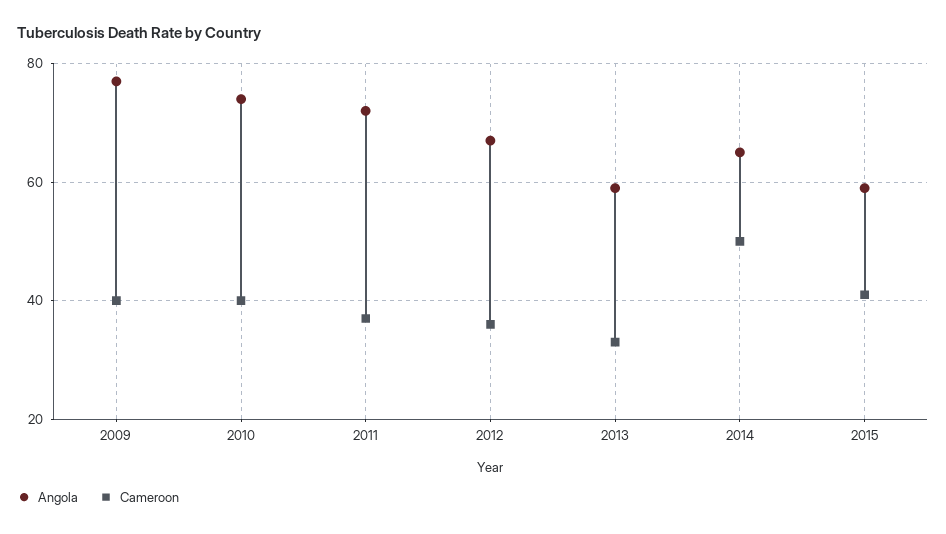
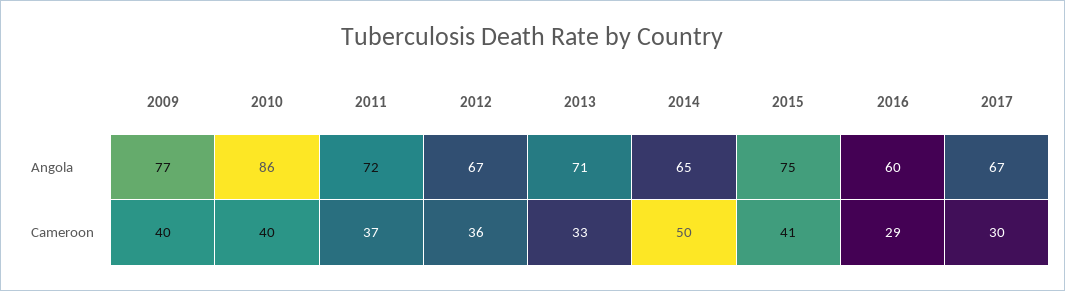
Angola, 2010: 75 -> 86
Angola, 2013: 60 -> 71
Angola, 2015: 60 -> 75
Angola, 2016: none -> 60
Angola, 2017: none -> 67
Cameroon, 2016: none -> 29
Cameroon, 2017: none -> 30

